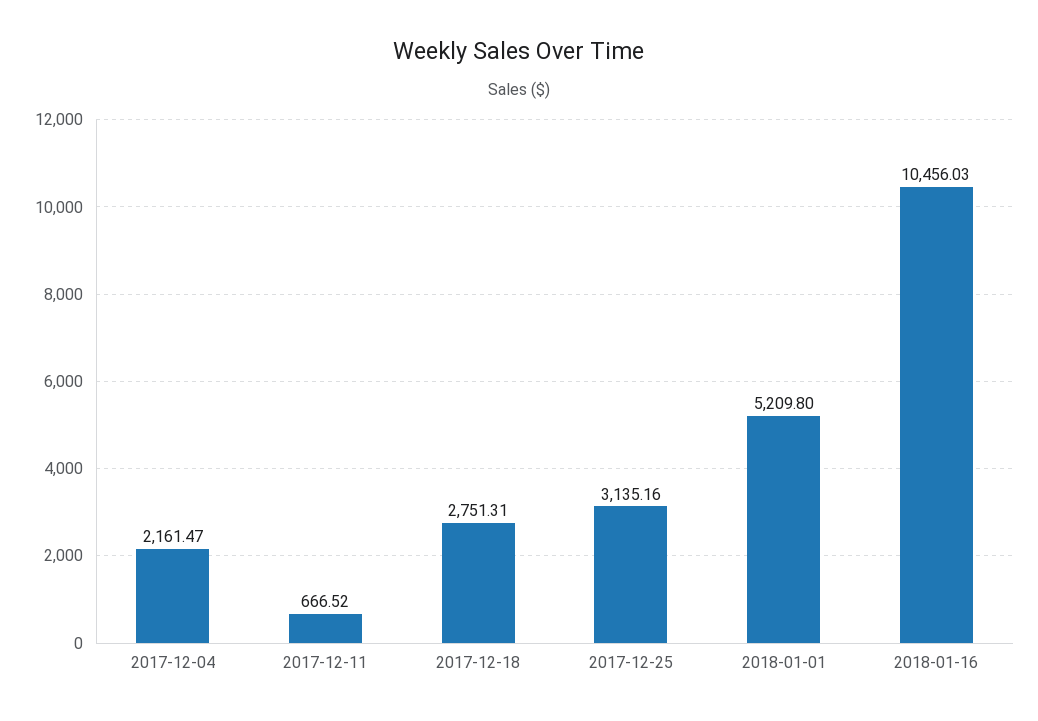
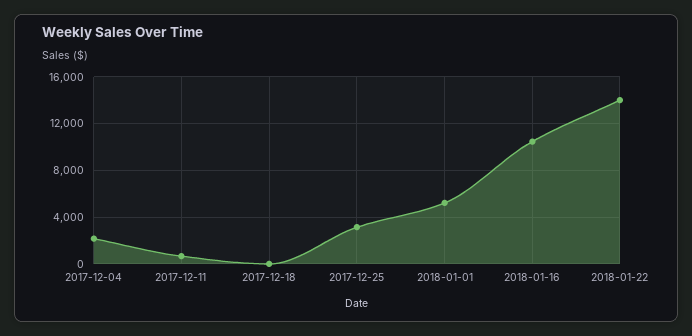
2017-12-18: 2751.31 -> 0
2018-01-22: none -> 14000

